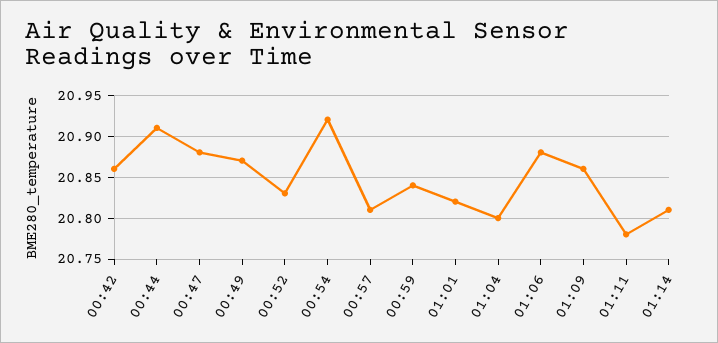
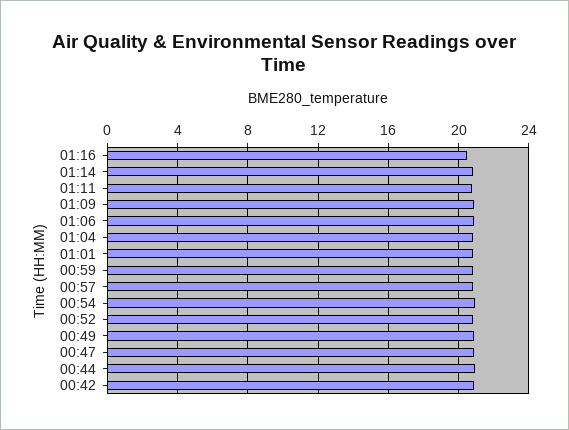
01:16: none -> 20.5

